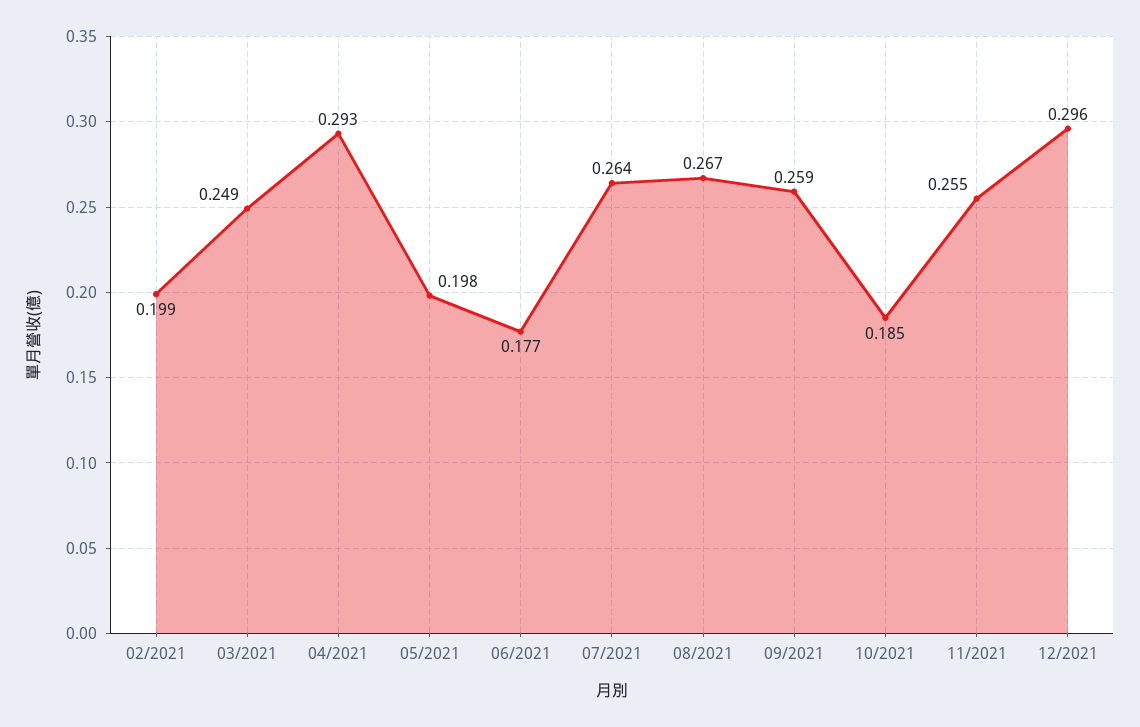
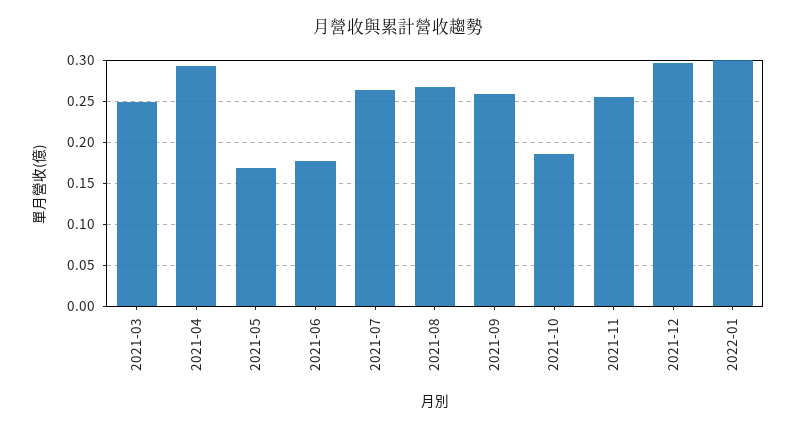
02/2021: 0.199 -> none
05/2021: 0.198 -> 0.17
2022-01: none -> 0.3

